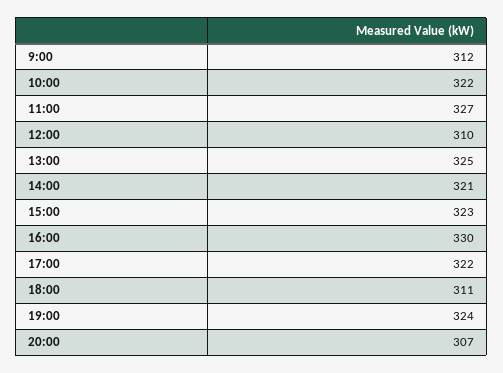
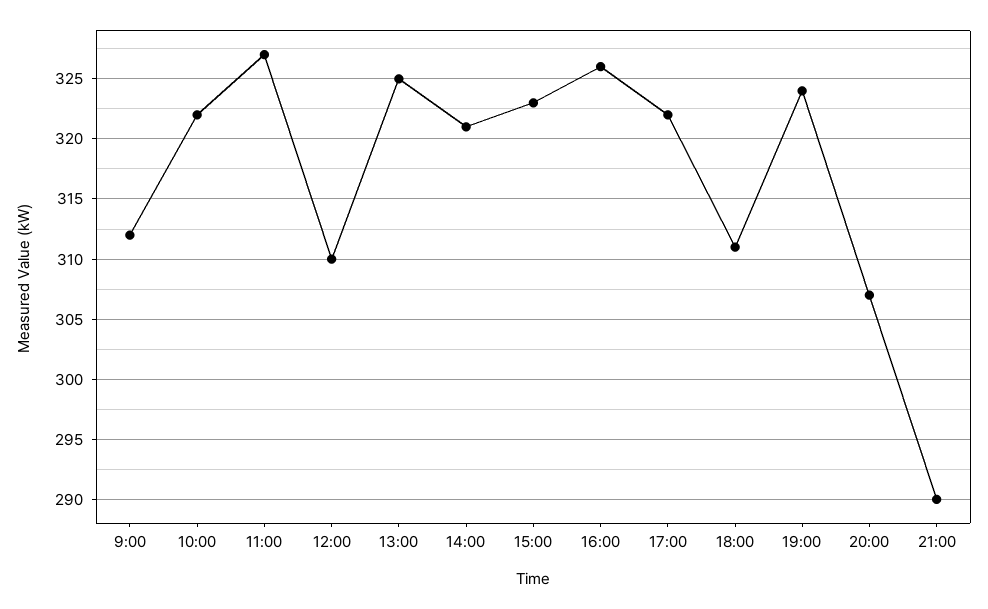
16:00: 330 -> 326
21:00: none -> 290

